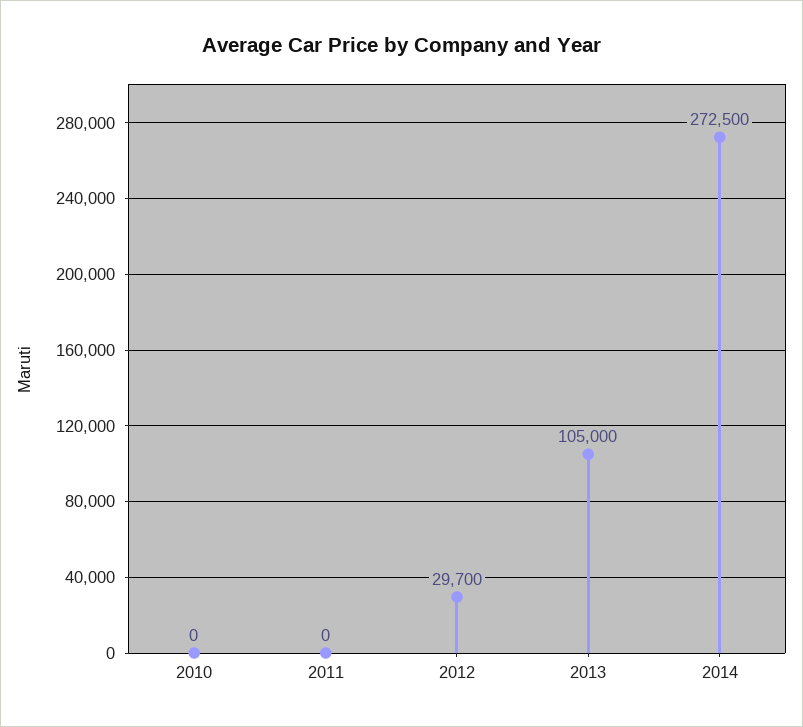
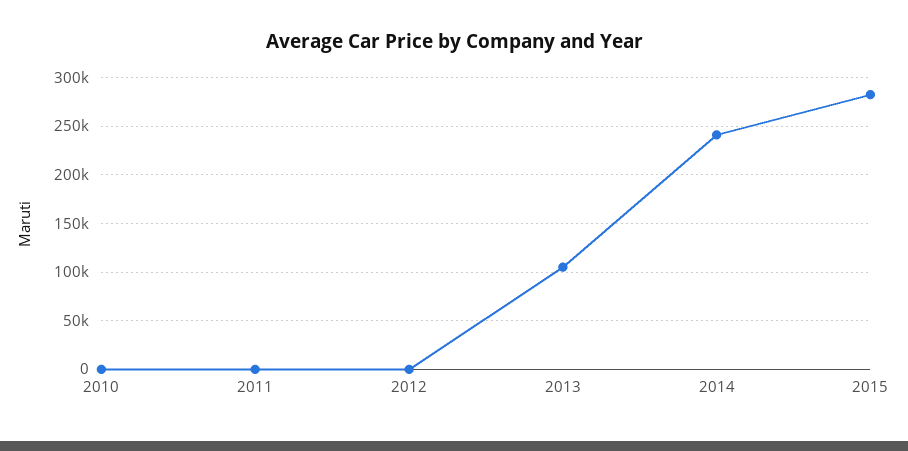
2012: 29700 -> 0
2014: 272500 -> 240000
2015: none -> 280000

